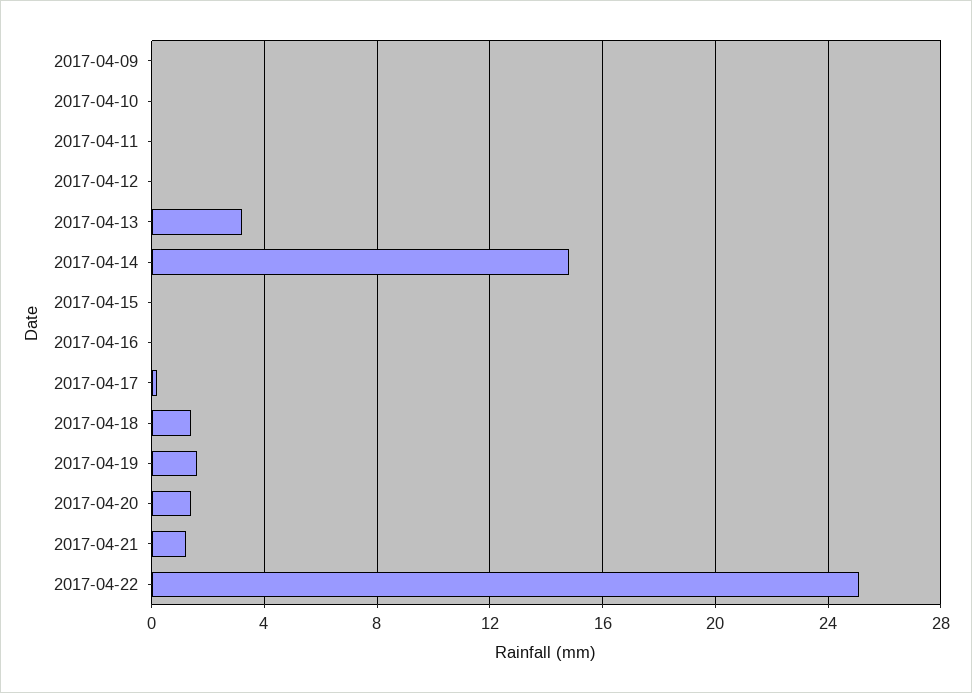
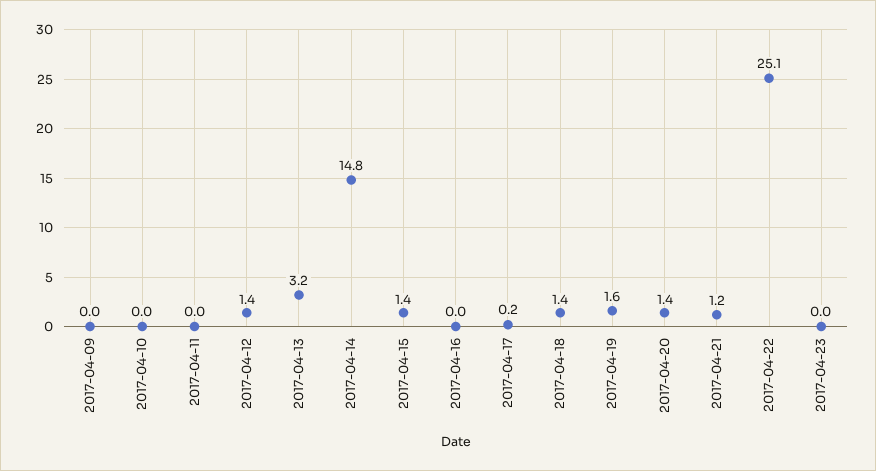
2017-04-12: 0 -> 1.4
2017-04-15: 0 -> 1.4
2017-04-23: none -> 0

